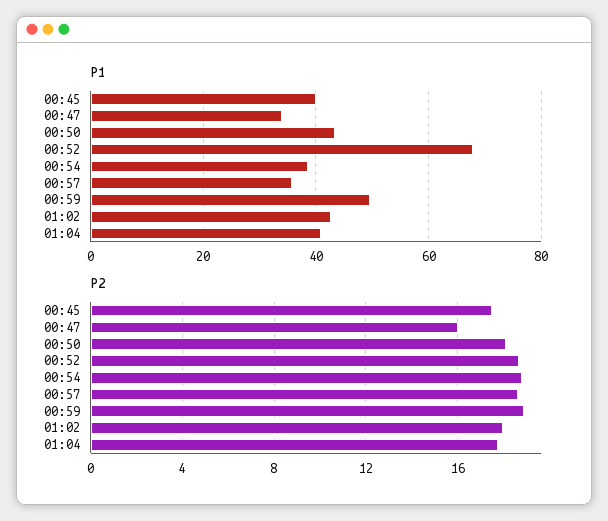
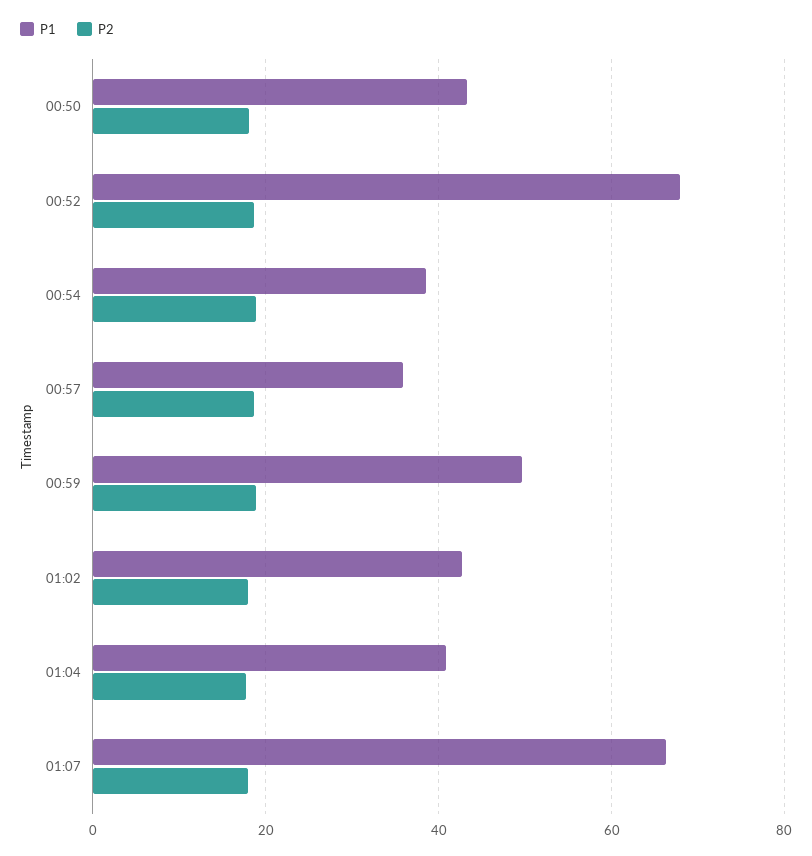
P1, 00:45: 40 -> none
P1, 00:47: 34 -> none
P2, 00:45: 17.5 -> none
P2, 00:47: 16 -> none
P1, 01:07: none -> 66
P2, 01:07: none -> 18

